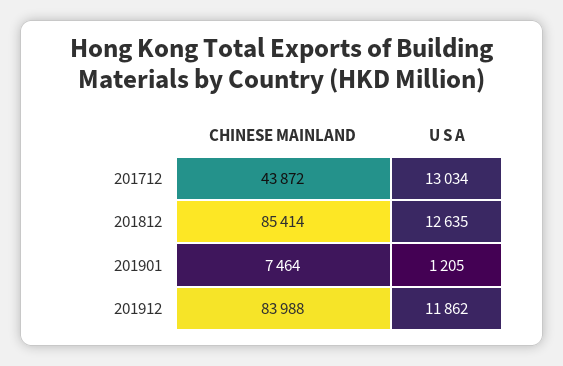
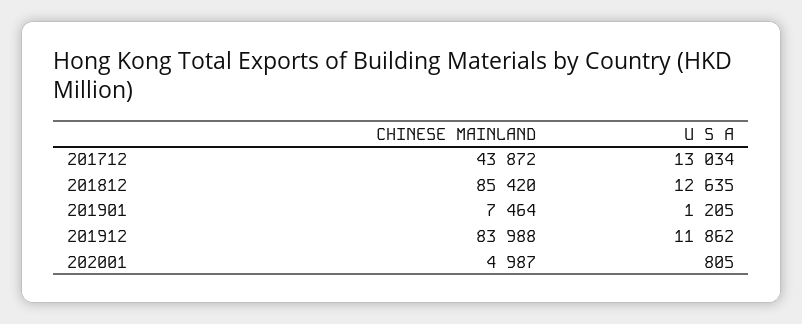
CHINESE MAINLAND, 201812: 85414 -> 85420
CHINESE MAINLAND, 202001: none -> 4987
U S A, 202001: none -> 805

